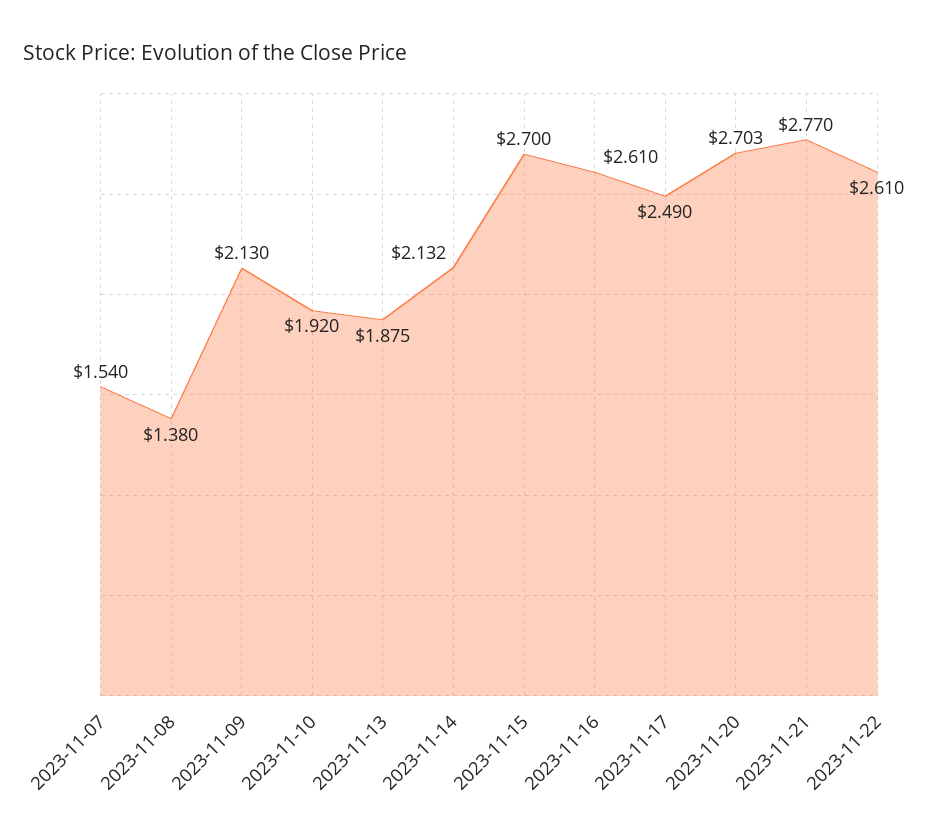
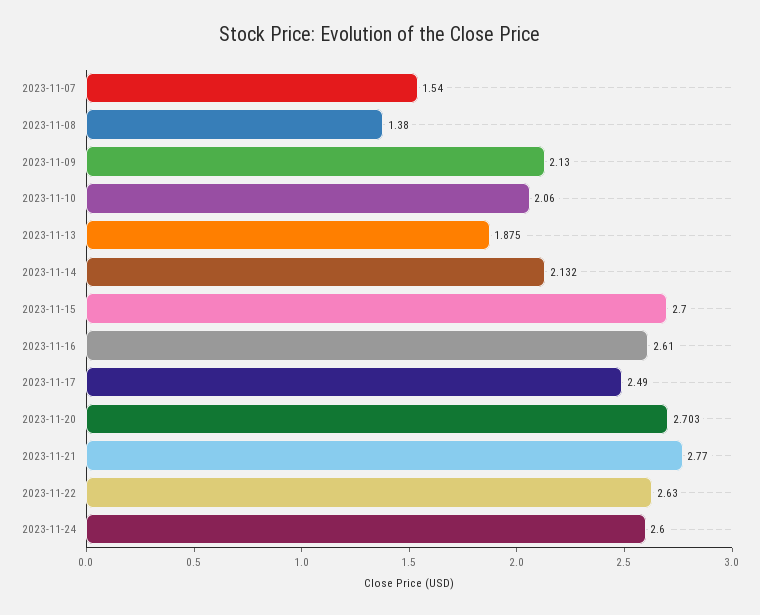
2023-11-10: 1.92 -> 2.06
2023-11-22: 2.61 -> 2.63
2023-11-24: none -> 2.6

